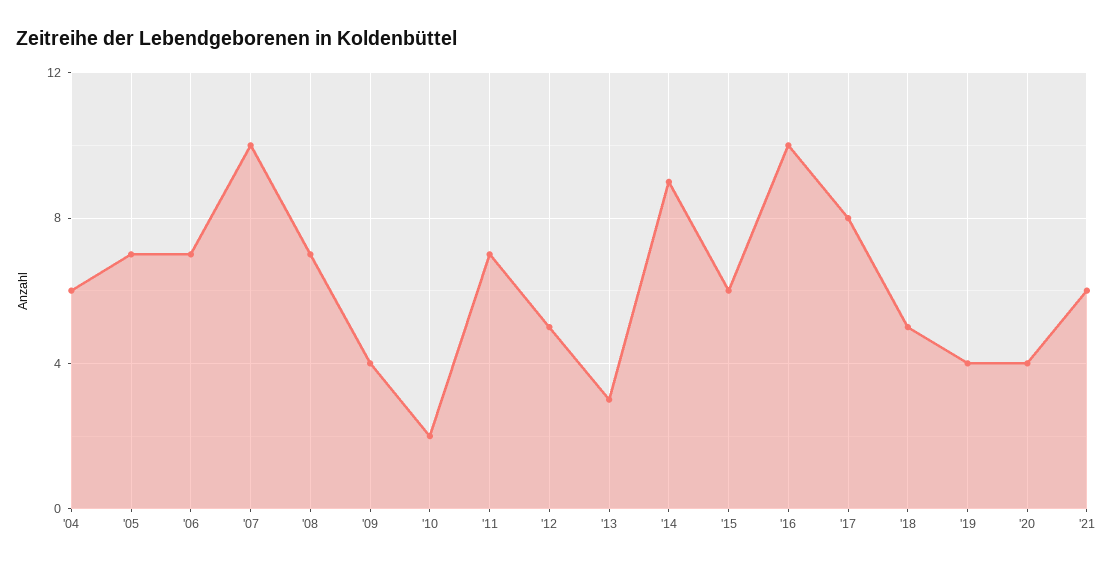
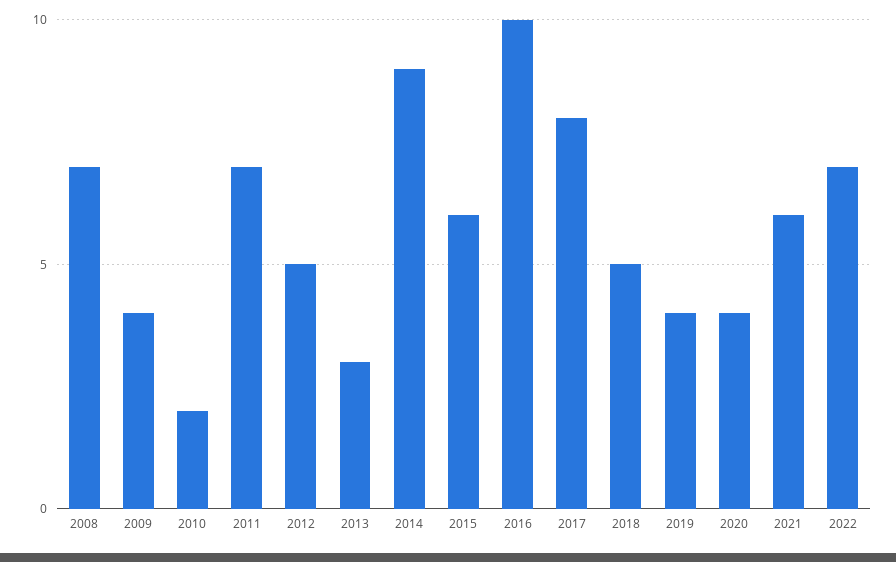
'04: 6 -> none
'05: 7 -> none
'06: 7 -> none
'07: 10 -> none
2022: none -> 7

